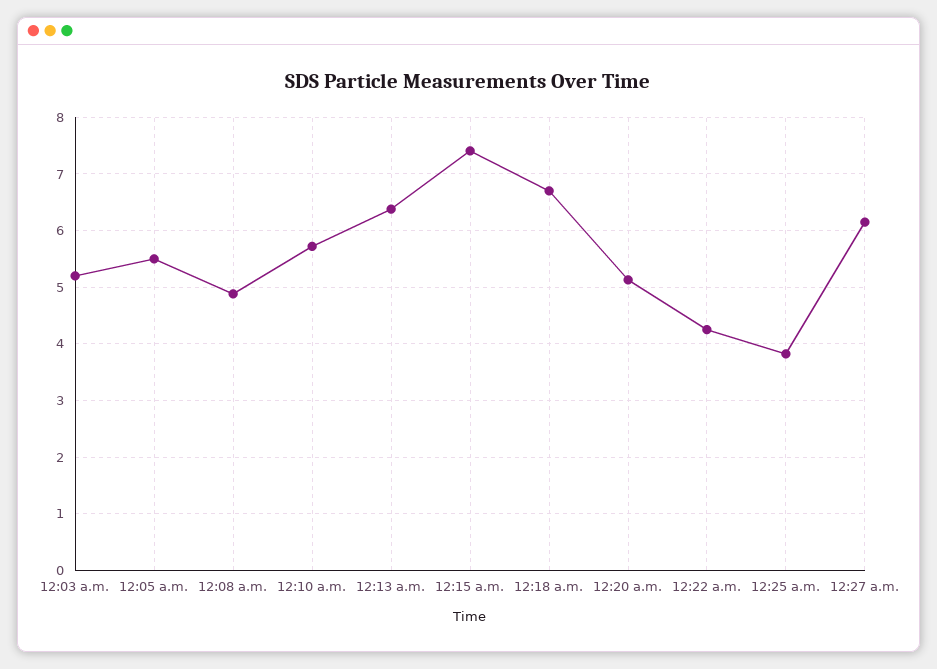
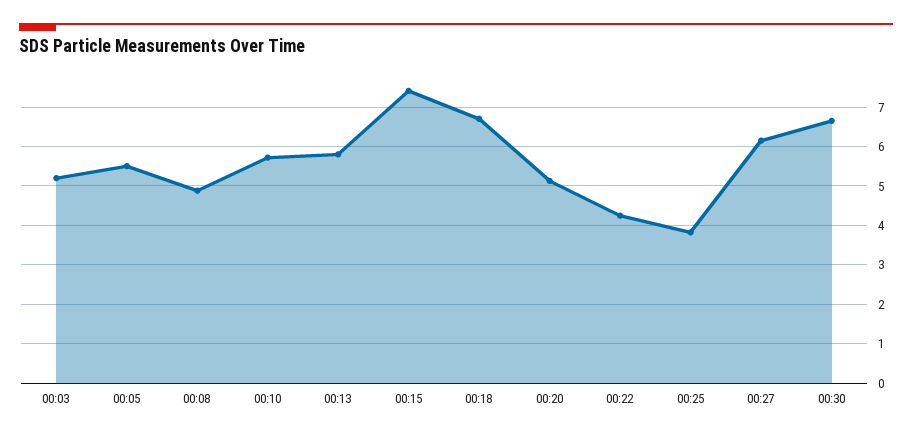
12:13 a.m.: 6.4 -> 5.8
00:30: none -> 6.6

